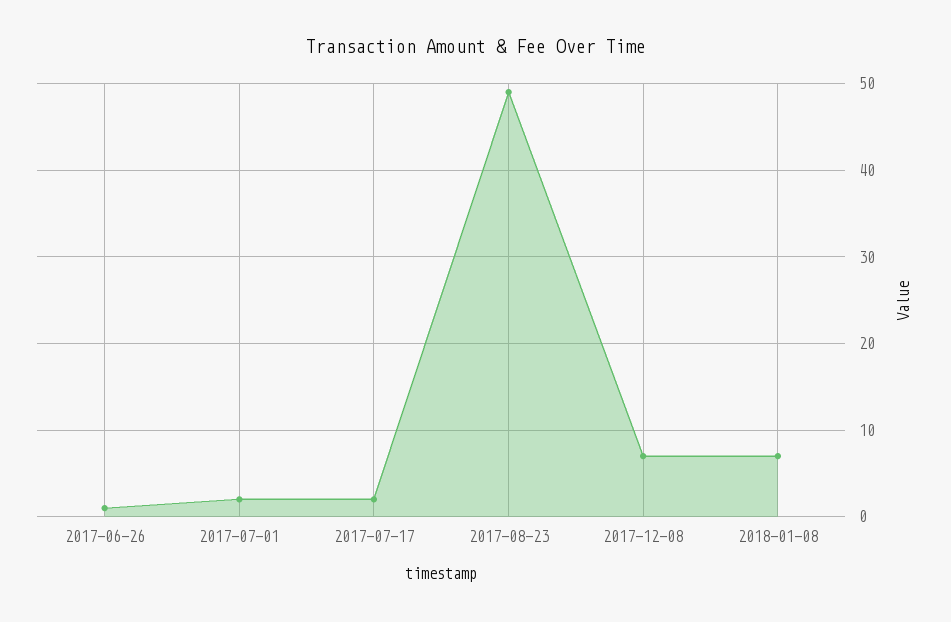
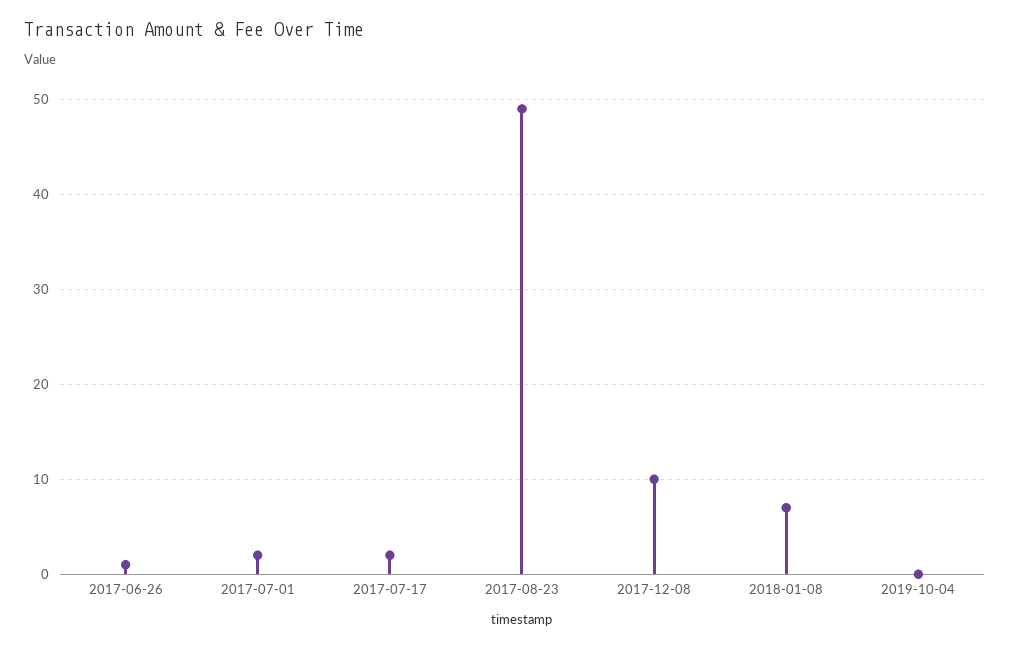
2017-12-08: 7 -> 10
2019-10-04: none -> 0

